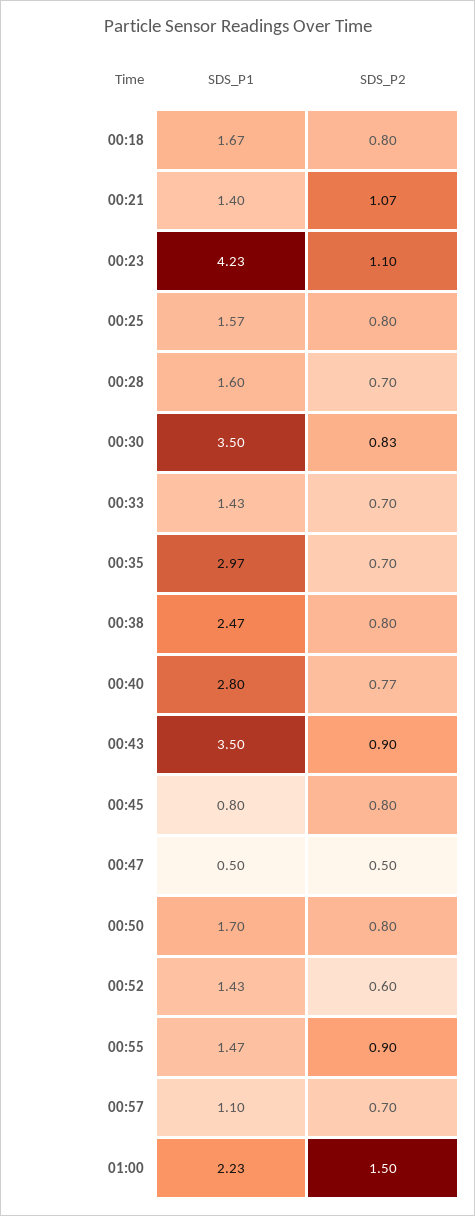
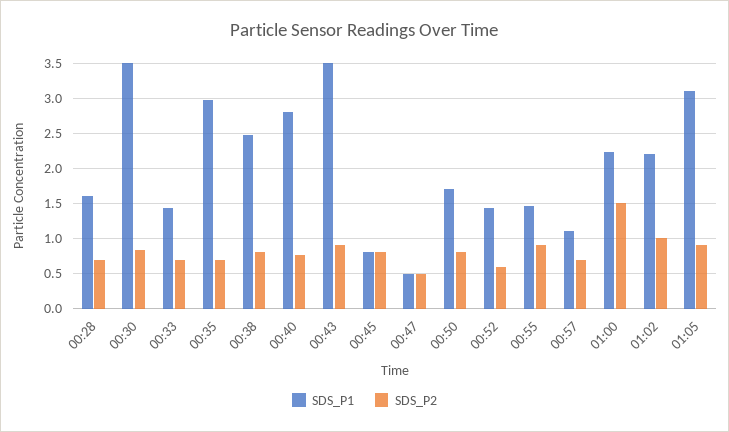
SDS_P1, 00:18: 1.67 -> none
SDS_P2, 00:18: 0.8 -> none
SDS_P1, 00:21: 1.4 -> none
SDS_P2, 00:21: 1.07 -> none
SDS_P1, 00:23: 4.23 -> none
SDS_P2, 00:23: 1.1 -> none
SDS_P1, 00:25: 1.57 -> none
SDS_P2, 00:25: 0.8 -> none
SDS_P1, 01:02: none -> 2.2
SDS_P2, 01:02: none -> 1
SDS_P1, 01:05: none -> 3.1
SDS_P2, 01:05: none -> 0.9

